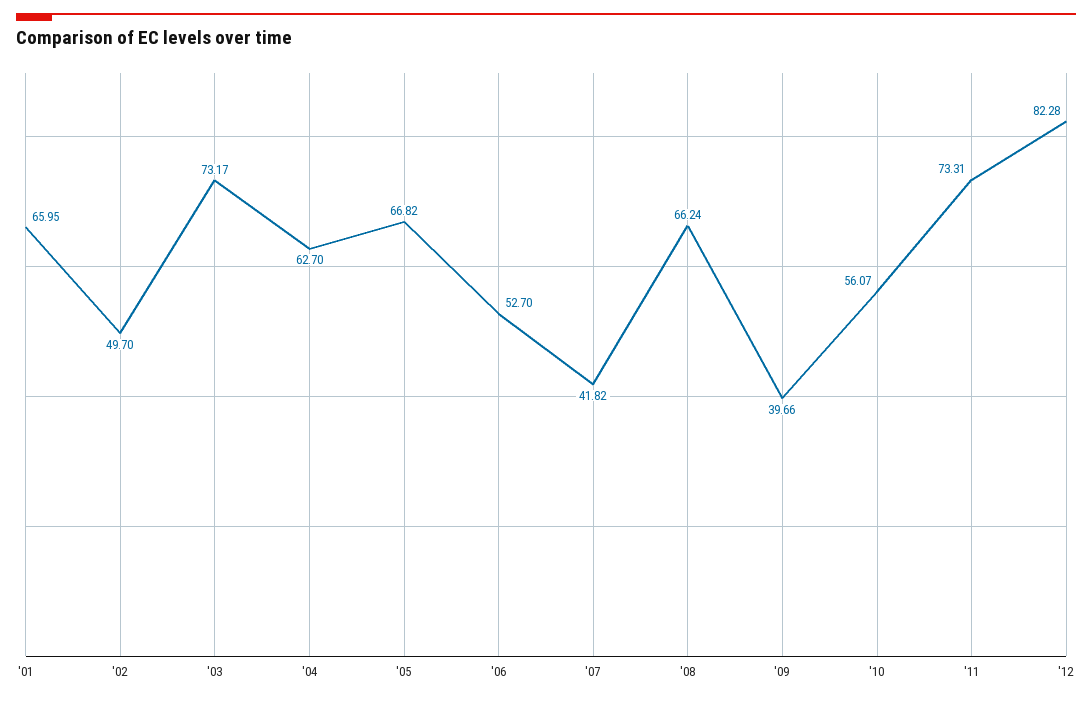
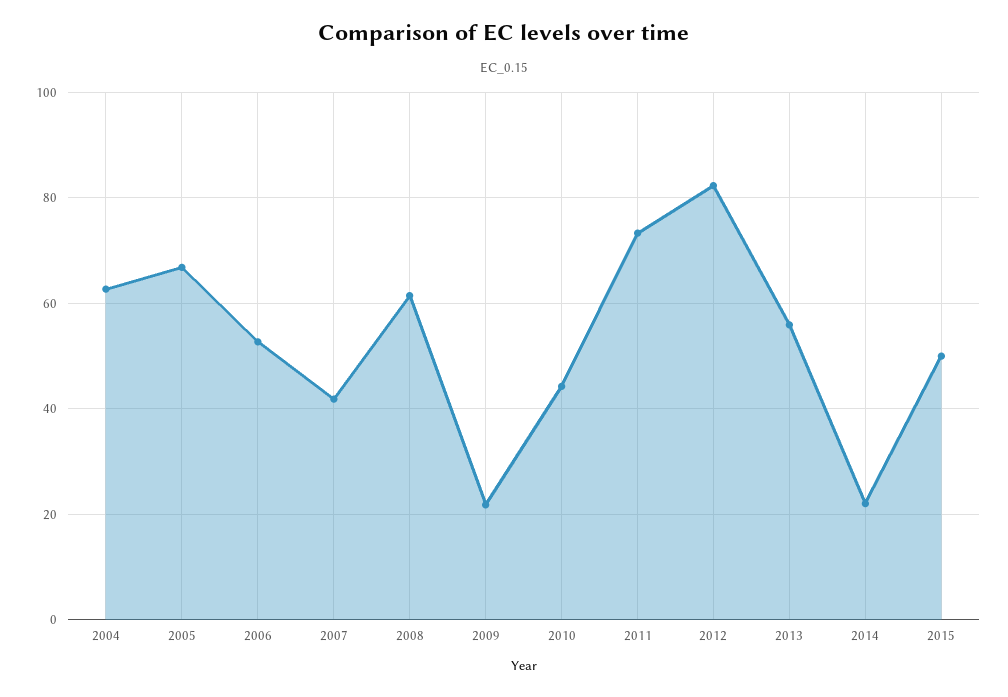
'01: 65.95 -> none
'02: 49.7 -> none
'03: 73.17 -> none
'08: 66.24 -> 62
'09: 39.66 -> 22
'10: 56.07 -> 44
2013: none -> 56
2014: none -> 22
2015: none -> 50

